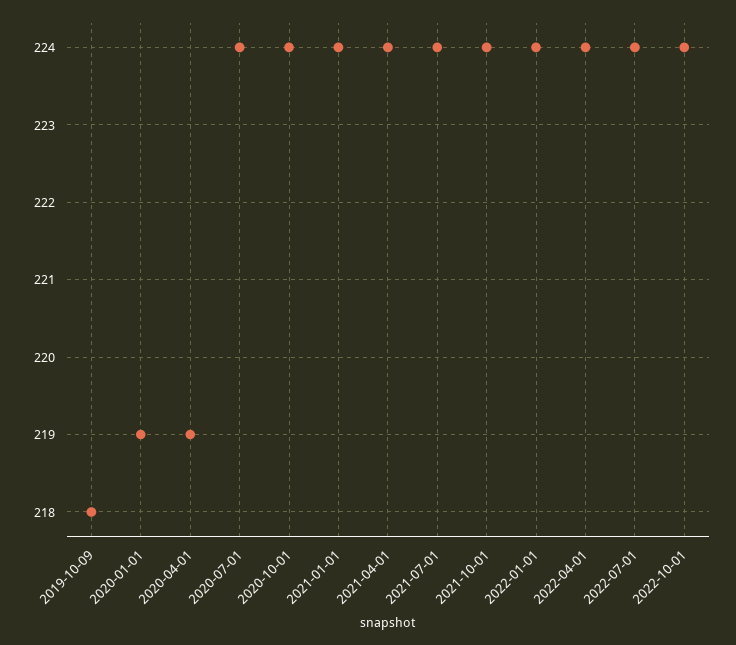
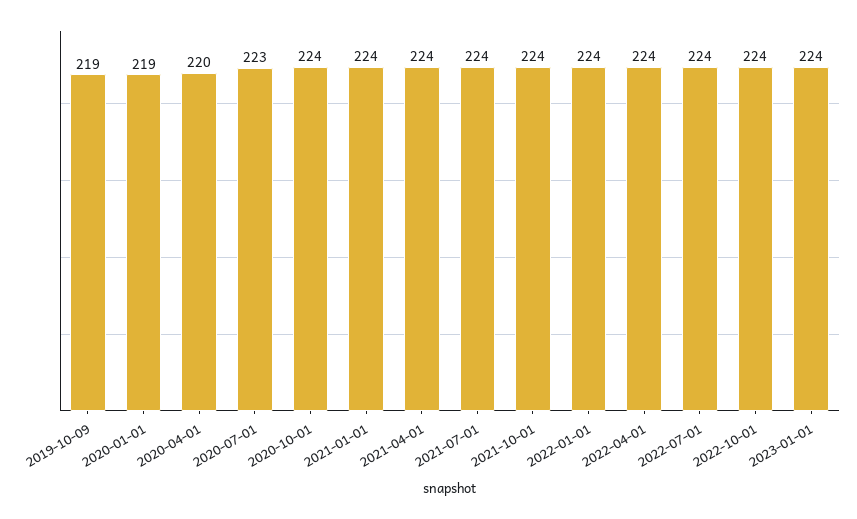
2019-10-09: 218 -> 219
2020-04-01: 219 -> 220
2020-07-01: 224 -> 223
2023-01-01: none -> 224

